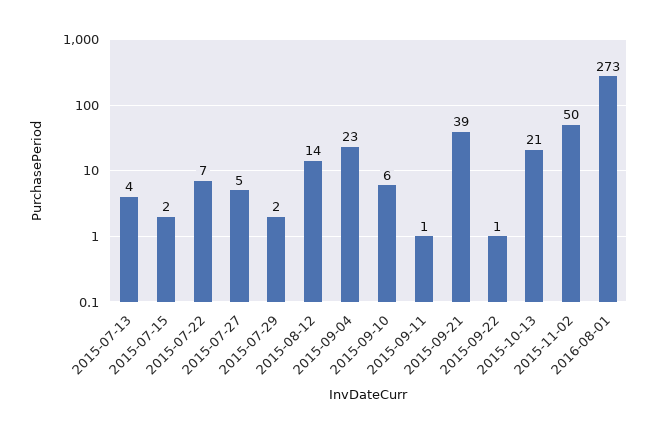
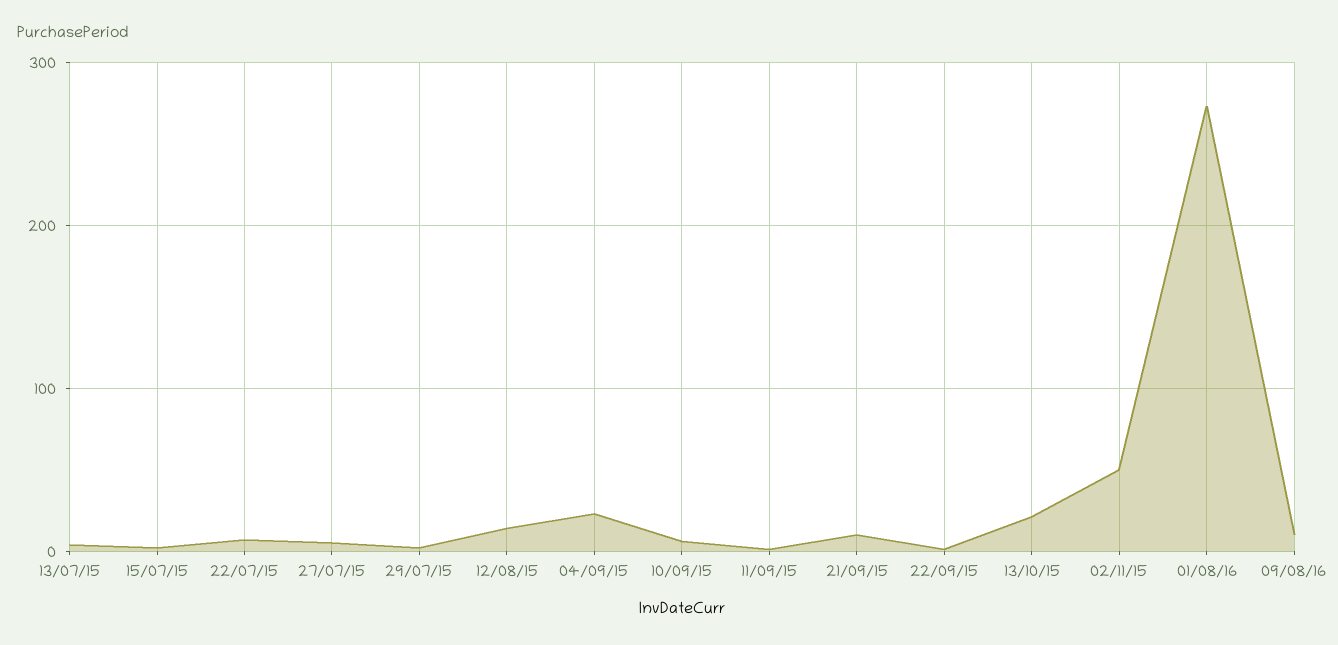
2015-09-21: 39 -> 10
09/08/16: none -> 10

